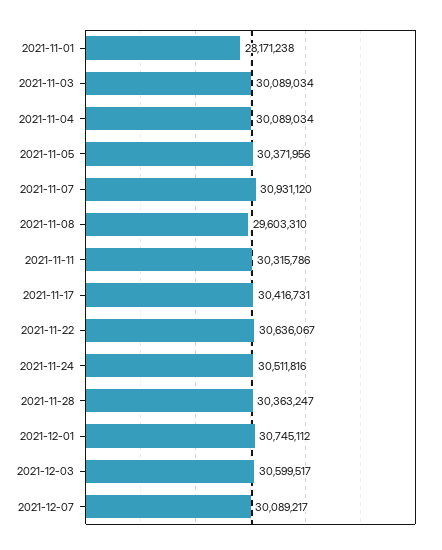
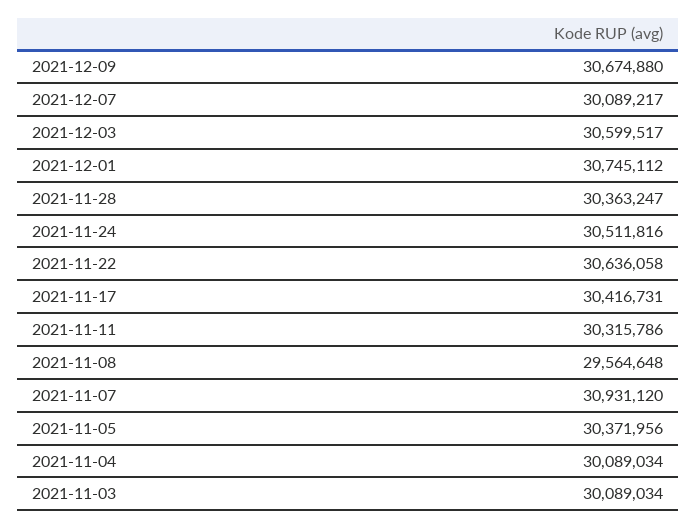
2021-11-01: 28171238 -> none
2021-11-08: 29603310 -> 29564648
2021-11-22: 30636067 -> 30636058
2021-12-09: none -> 30674880

